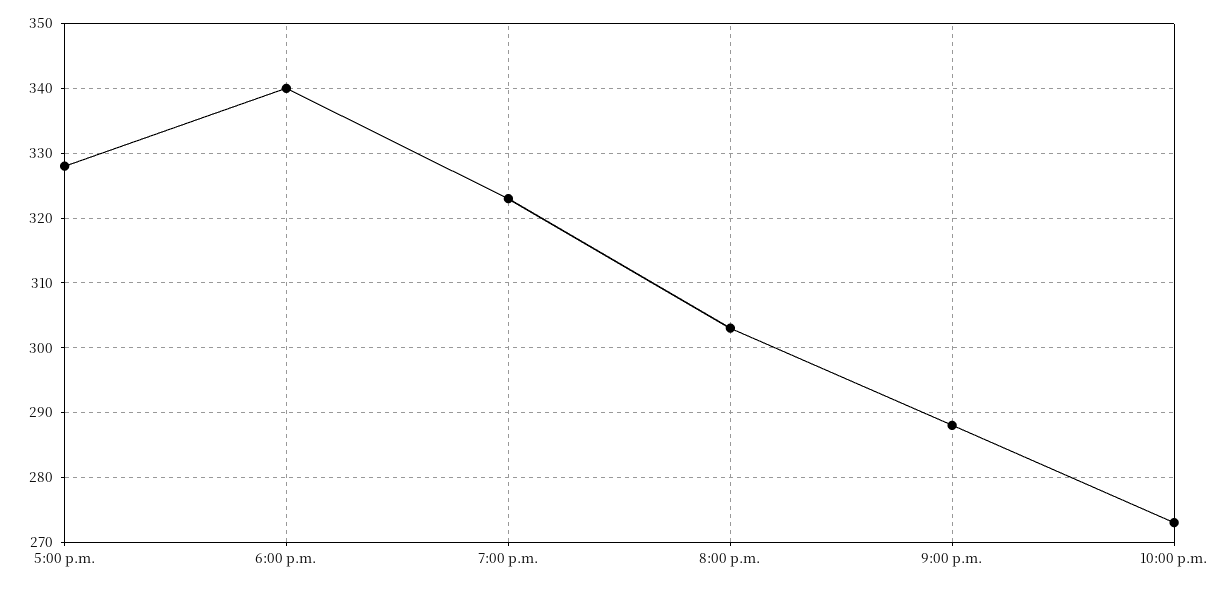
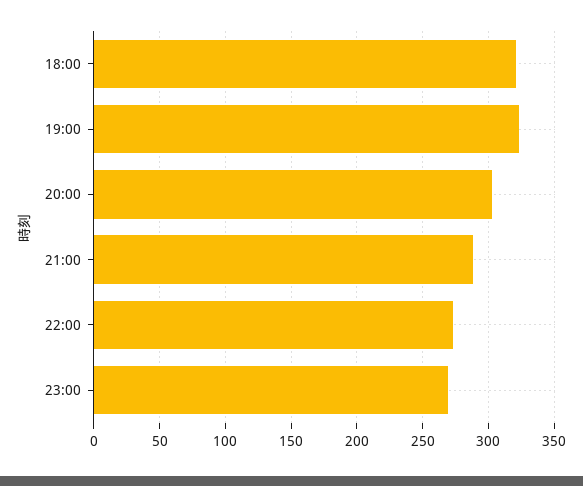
5:00 p.m.: 328 -> none
6:00 p.m.: 340 -> 320
23:00: none -> 270

